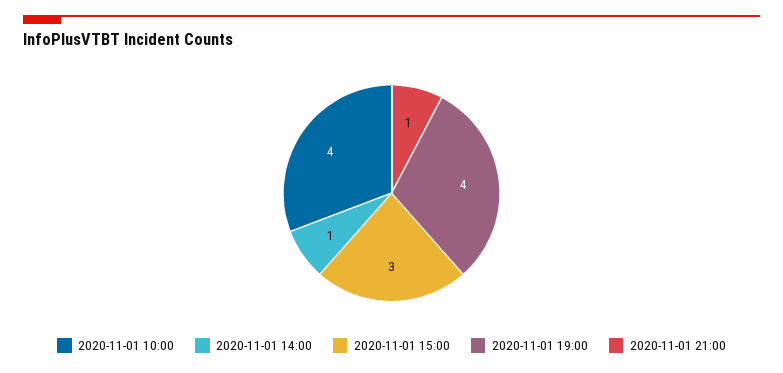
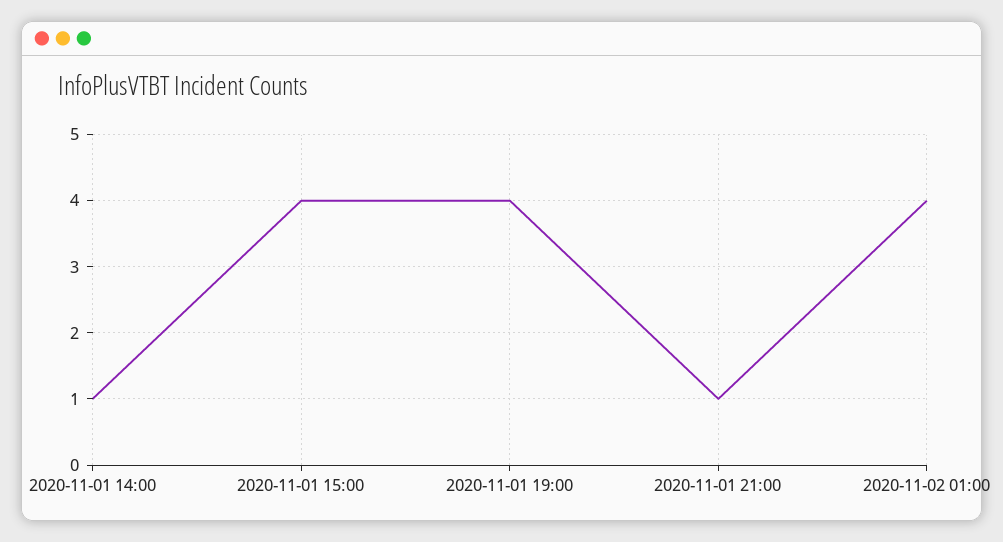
2020-11-01 10:00: 4 -> none
2020-11-01 15:00: 3 -> 4
2020-11-02 01:00: none -> 4

